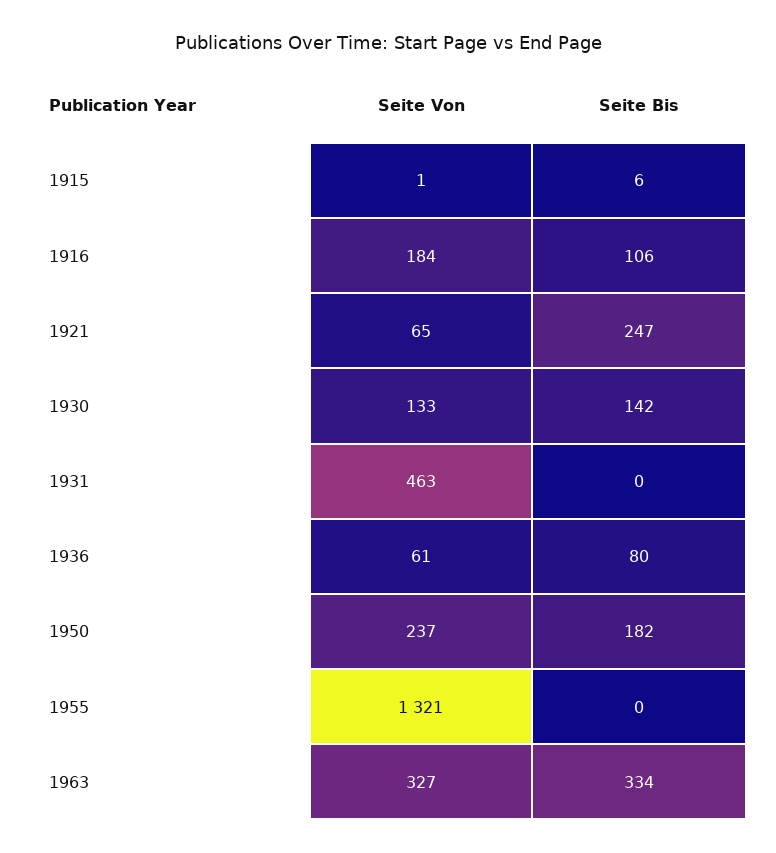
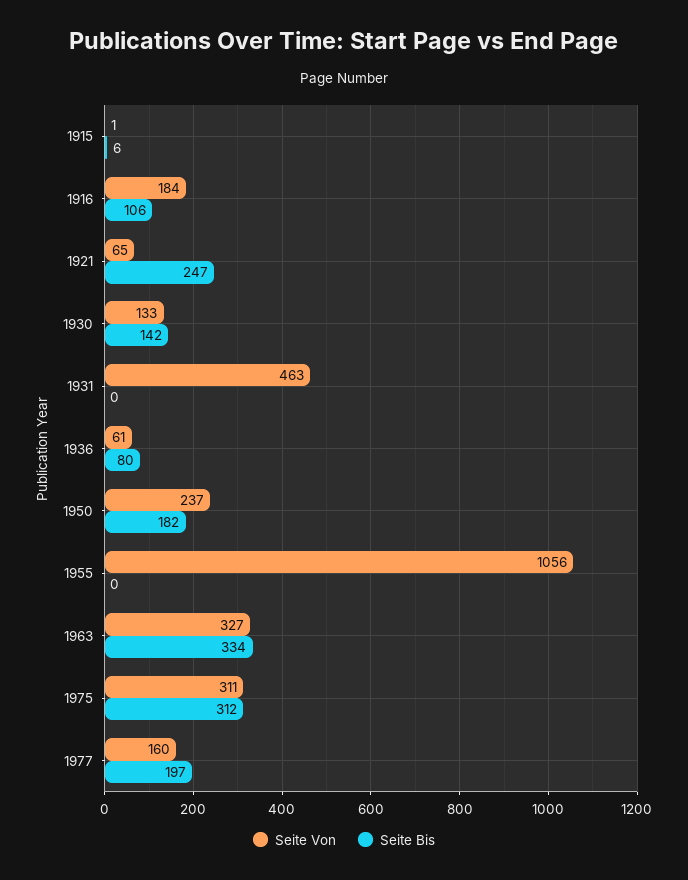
Seite Von, 1955: 1321 -> 1056
Seite Von, 1975: none -> 311
Seite Bis, 1975: none -> 312
Seite Von, 1977: none -> 160
Seite Bis, 1977: none -> 197

